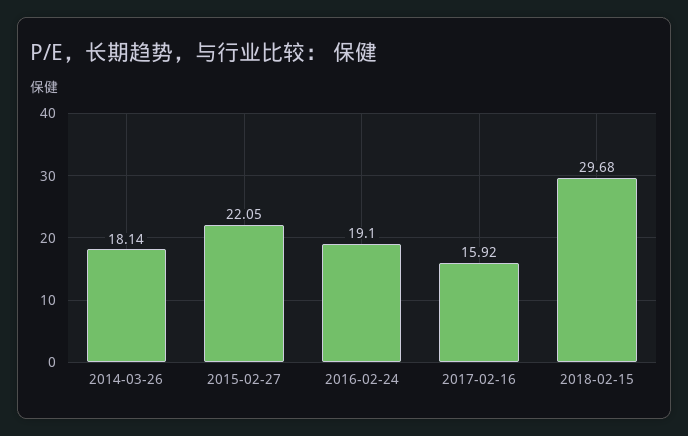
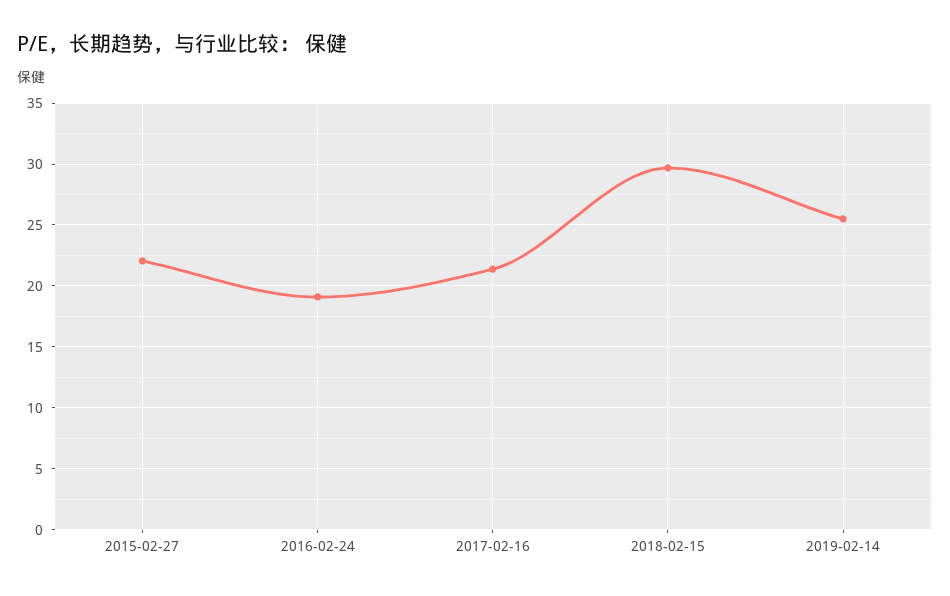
2014-03-26: 18.14 -> none
2017-02-16: 15.92 -> 21.5
2019-02-14: none -> 25.5

